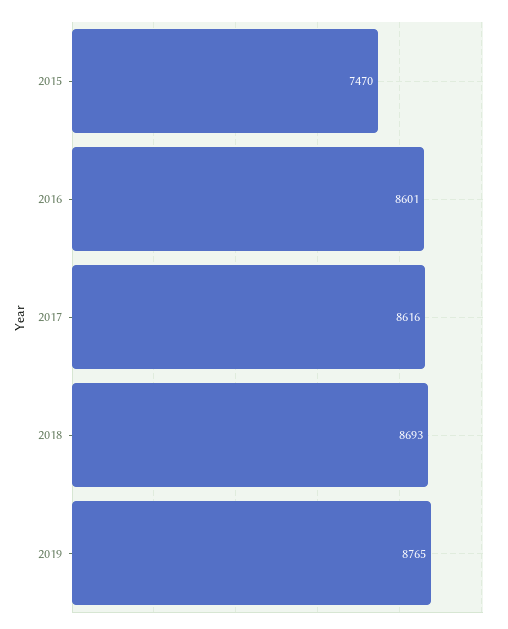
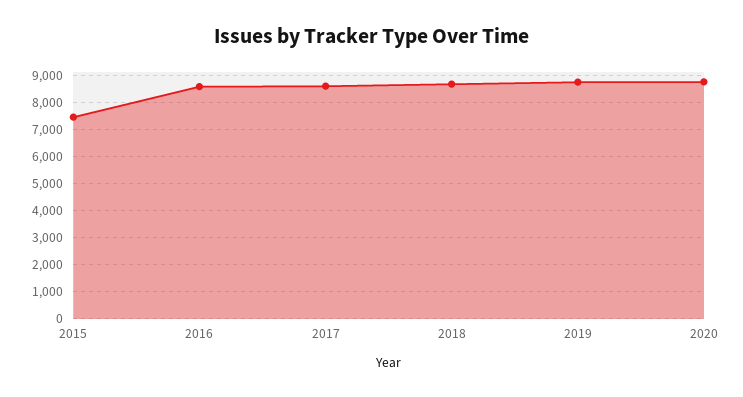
2020: none -> 8750

